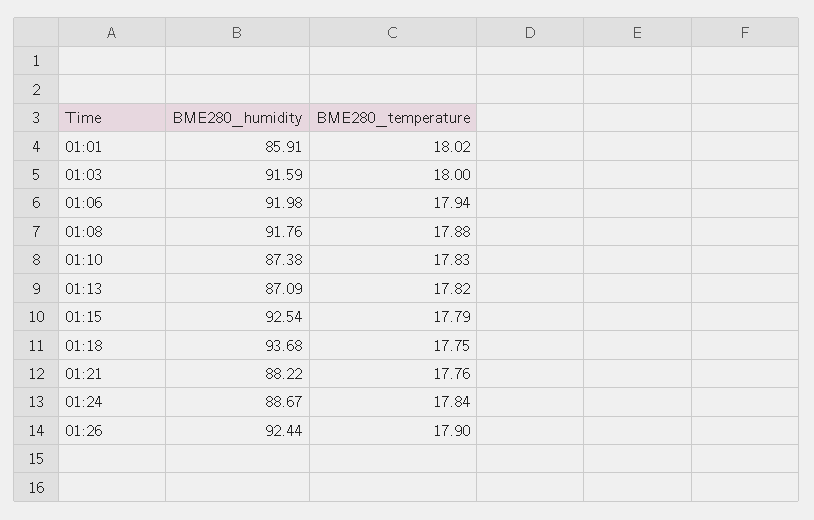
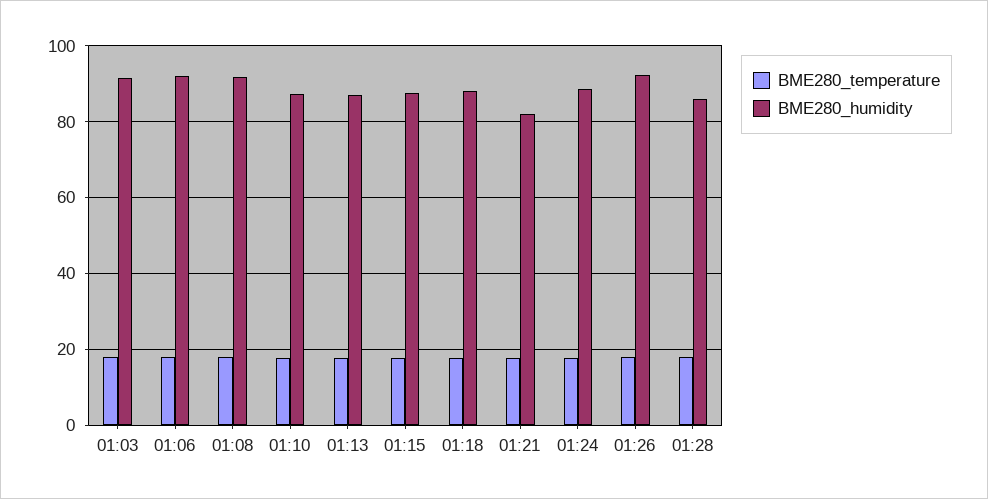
BME280_humidity, 01:01: 85.91 -> none
BME280_temperature, 01:01: 18.02 -> none
BME280_humidity, 01:15: 92.54 -> 88
BME280_humidity, 01:18: 93.68 -> 88
BME280_humidity, 01:21: 88.22 -> 82
BME280_temperature, 01:28: none -> 18
BME280_humidity, 01:28: none -> 86

